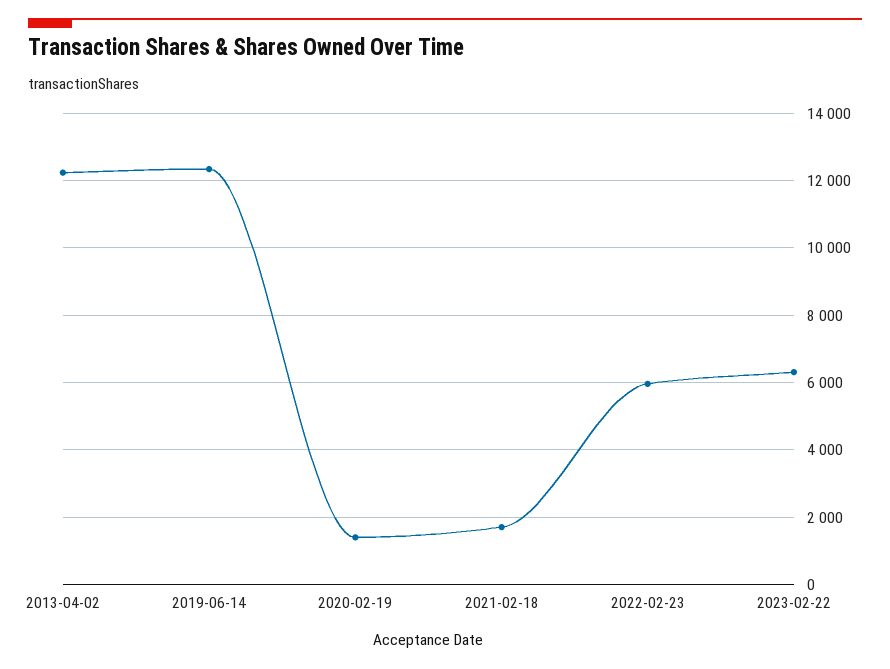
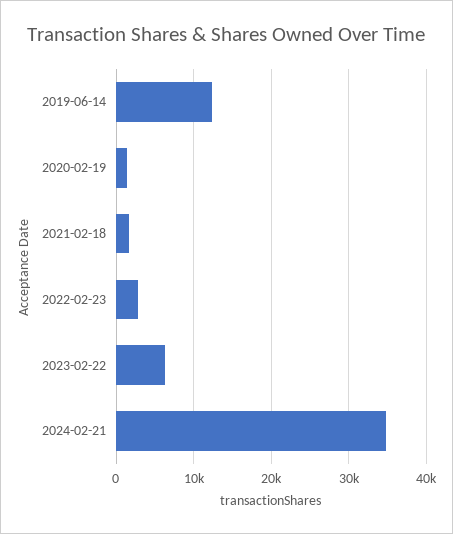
2013-04-02: 12200 -> none
2022-02-23: 6000 -> 3000
2024-02-21: none -> 35000

